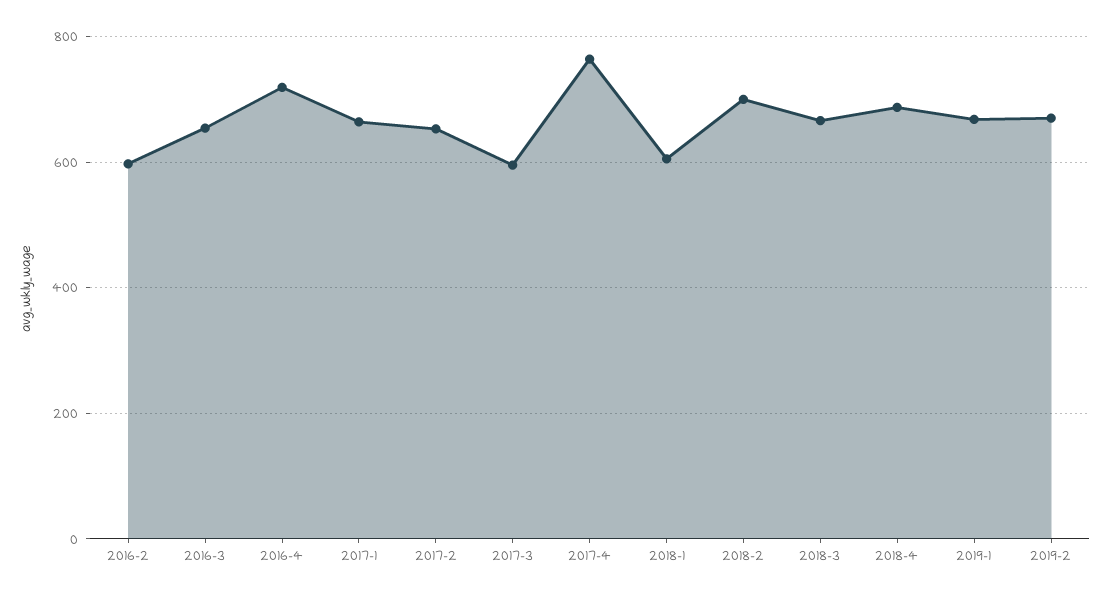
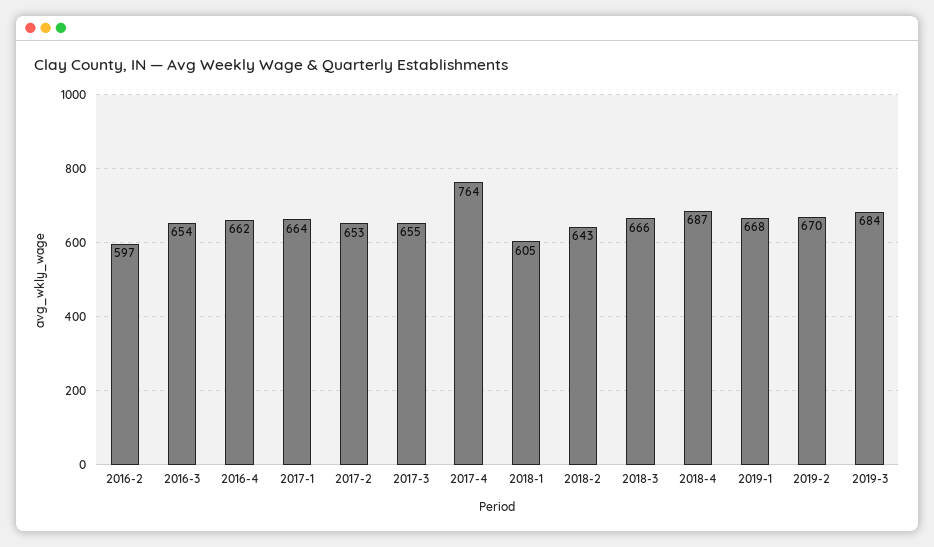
2016-4: 720 -> 662
2017-3: 600 -> 655
2018-2: 700 -> 643
2019-3: none -> 684

